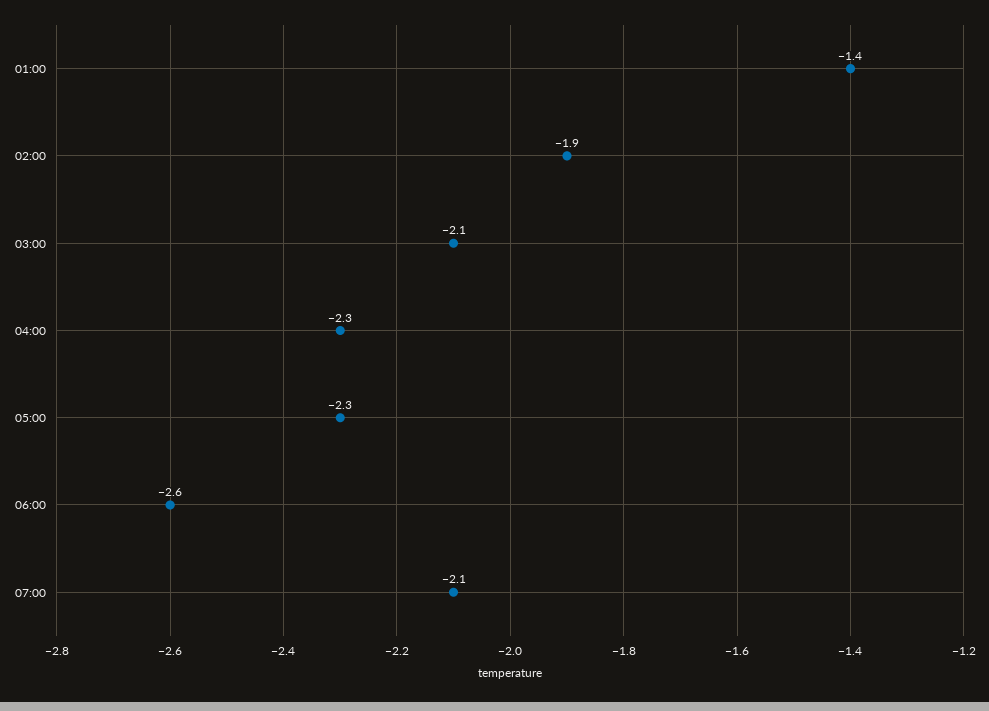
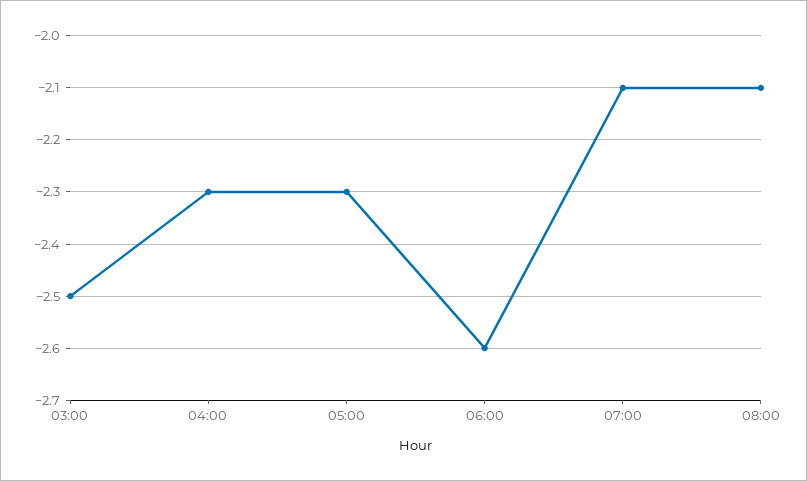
01:00: -1.4 -> none
02:00: -1.9 -> none
03:00: -2.1 -> -2.5
08:00: none -> -2.1

